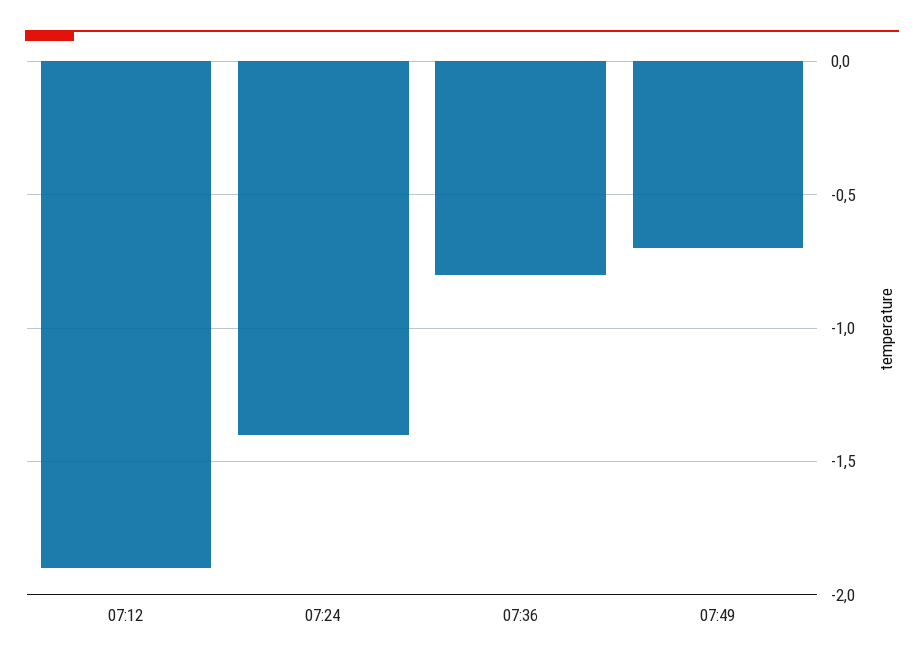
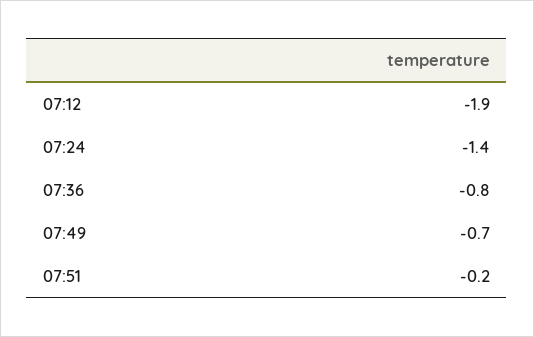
07:51: none -> -0.2

